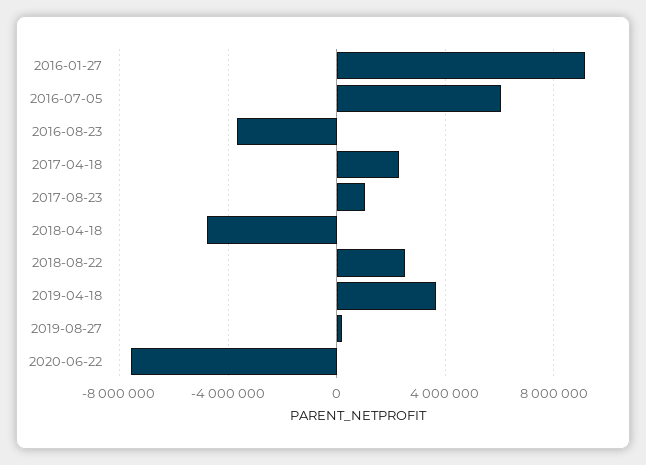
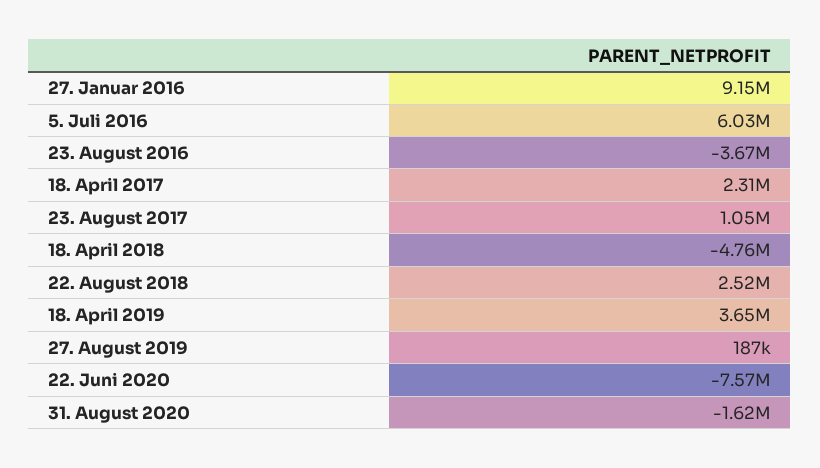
31. August 2020: none -> -1620000

